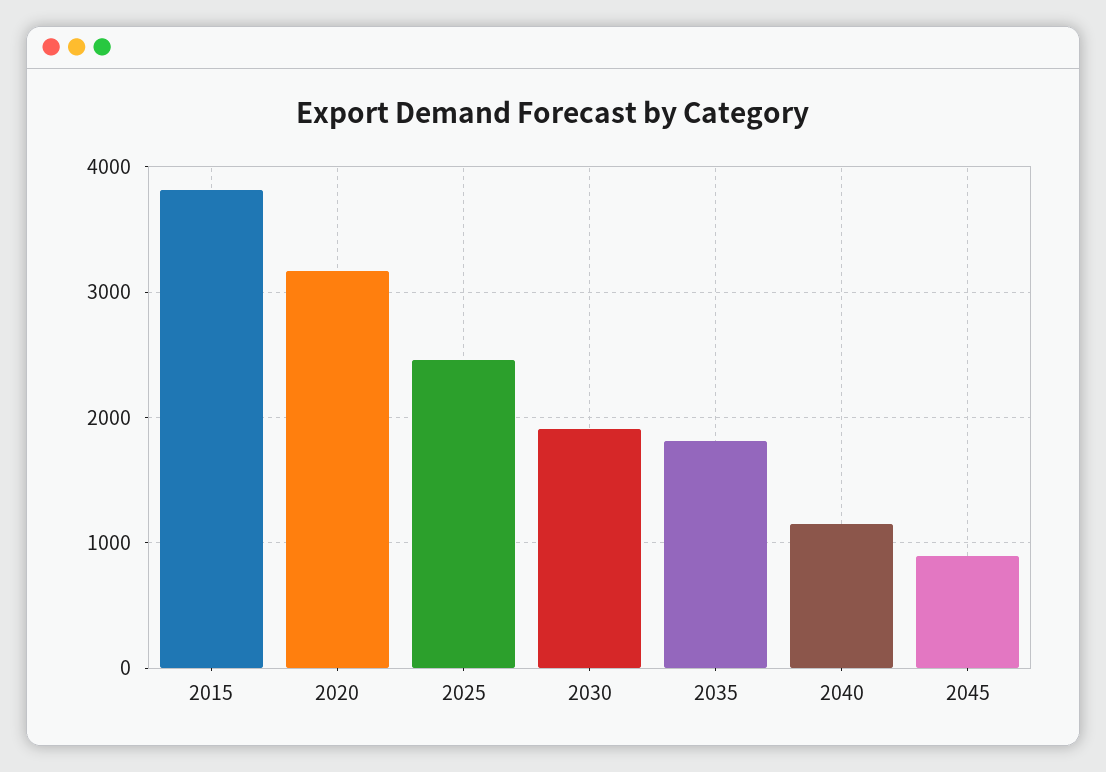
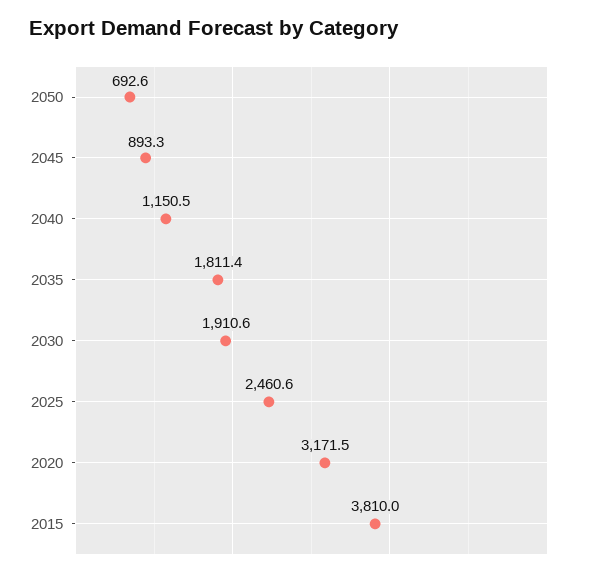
2050: none -> 692.6

